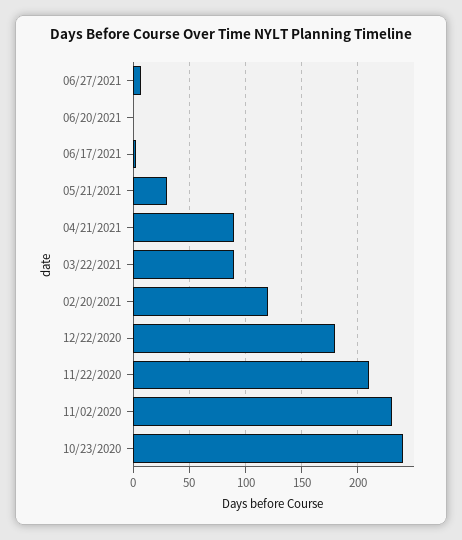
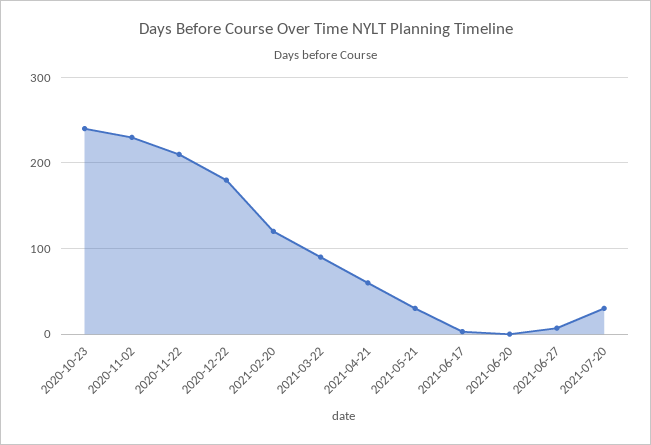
04/21/2021: 90 -> 60
2021-07-20: none -> 30

